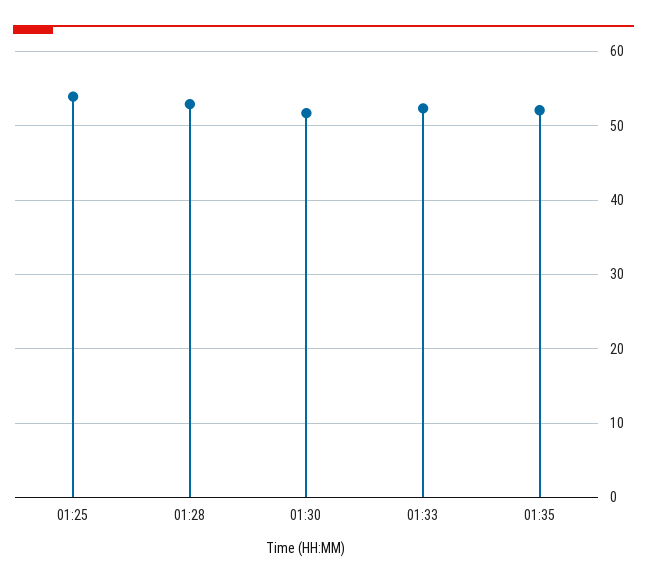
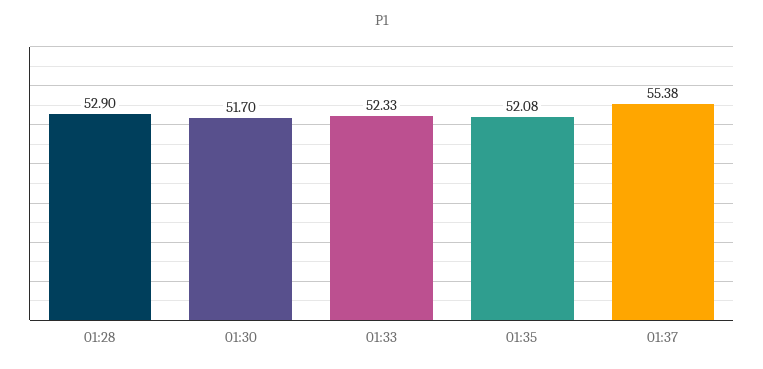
01:25: 54 -> none
01:37: none -> 55.38

